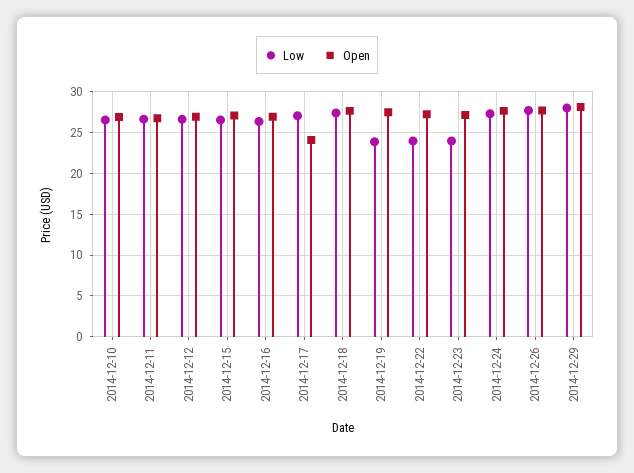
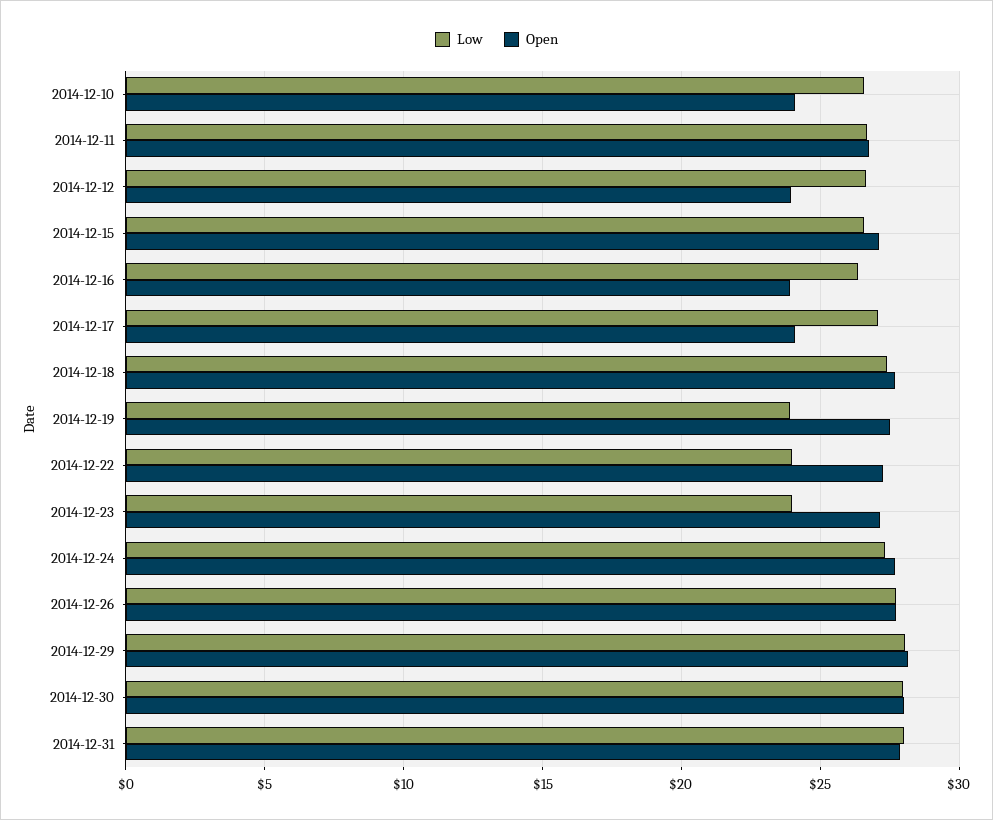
Open, 2014-12-10: 27 -> 24
Open, 2014-12-12: 27 -> 24
Open, 2014-12-16: 27 -> 24
Low, 2014-12-30: none -> 28
Open, 2014-12-30: none -> 28
Low, 2014-12-31: none -> 28
Open, 2014-12-31: none -> 28

